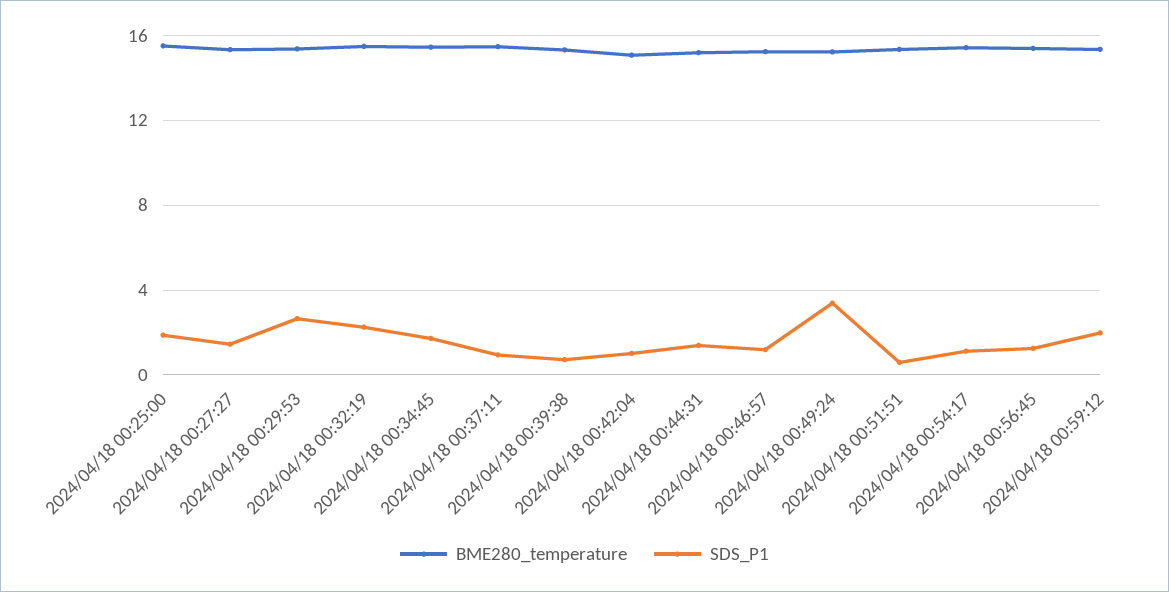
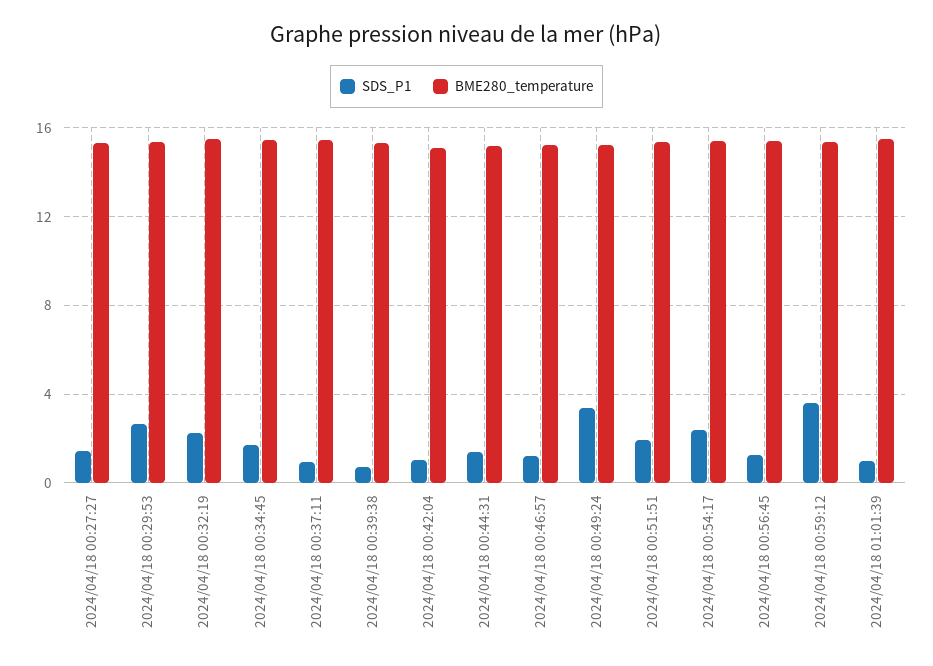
BME280_temperature, 2024/04/18 00:25:00: 15.5 -> none
SDS_P1, 2024/04/18 00:25:00: 2 -> none
SDS_P1, 2024/04/18 00:51:51: 0.5 -> 2
SDS_P1, 2024/04/18 00:54:17: 1 -> 2.5
SDS_P1, 2024/04/18 00:59:12: 2 -> 3.5
SDS_P1, 2024/04/18 01:01:39: none -> 1
BME280_temperature, 2024/04/18 01:01:39: none -> 15.5

